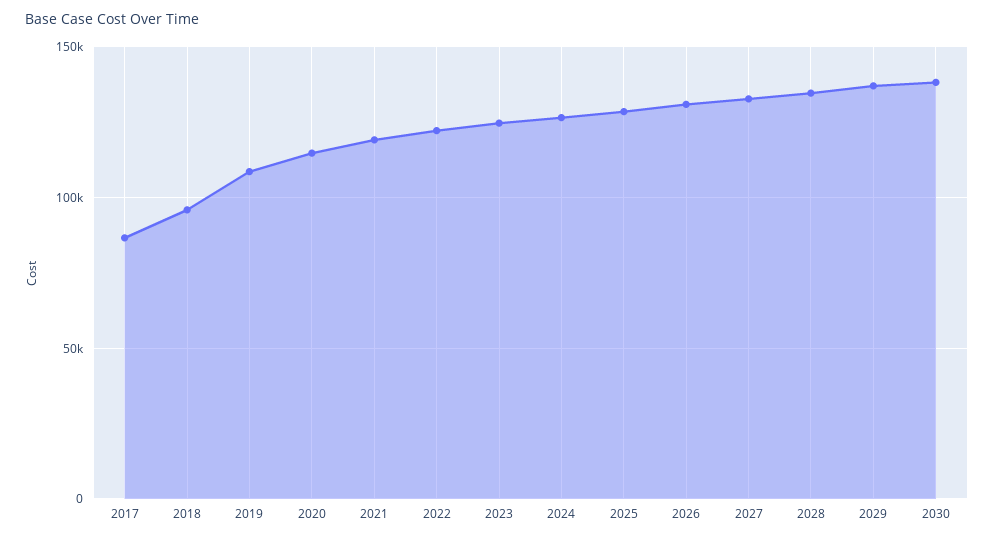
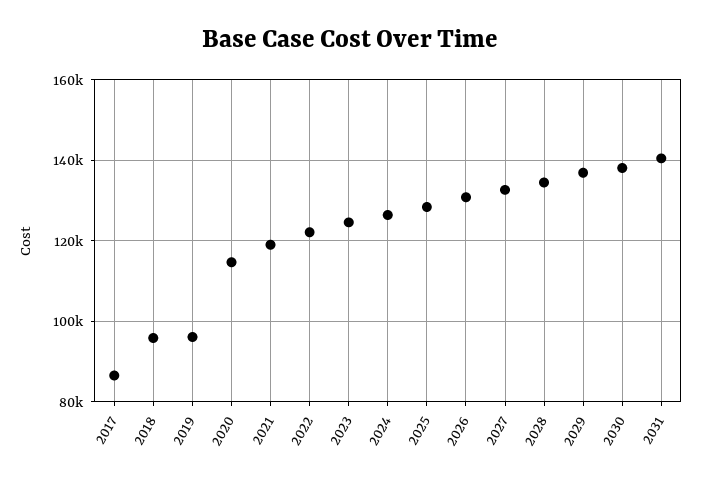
2019: 110000 -> 96000
2031: none -> 140000

